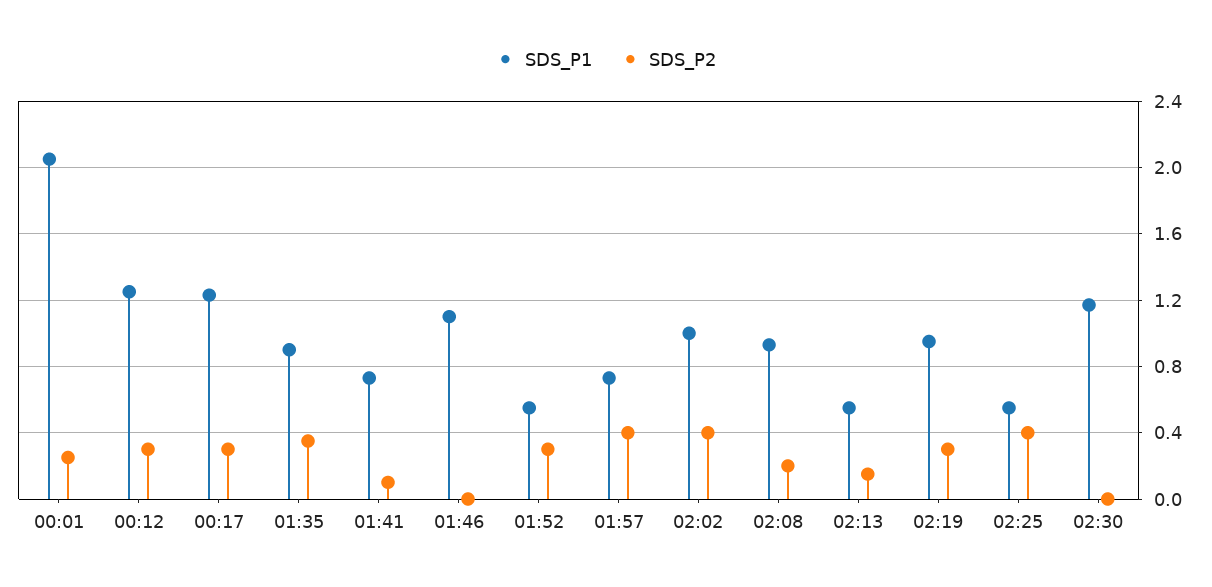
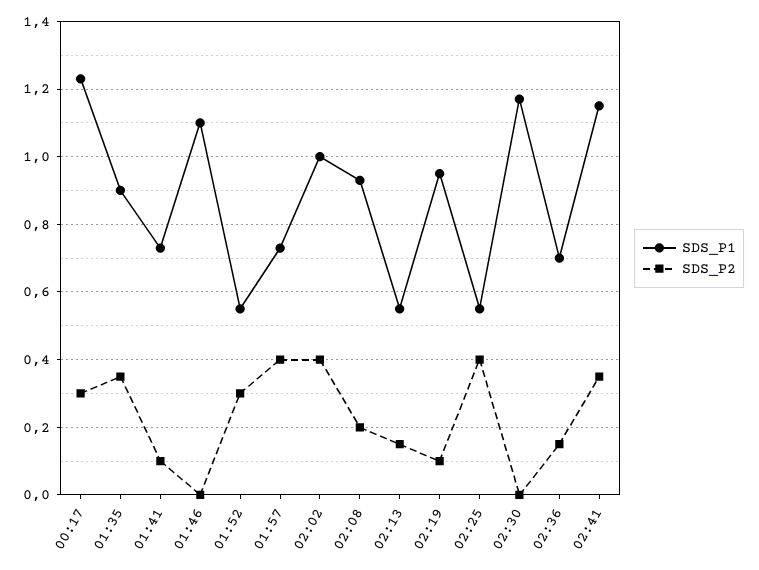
SDS_P1, 00:01: 2.05 -> none
SDS_P2, 00:01: 0.25 -> none
SDS_P1, 00:12: 1.25 -> none
SDS_P2, 00:12: 0.3 -> none
SDS_P2, 02:19: 0.3 -> 0.1
SDS_P1, 02:36: none -> 0.7
SDS_P2, 02:36: none -> 0.15
SDS_P1, 02:41: none -> 1.15
SDS_P2, 02:41: none -> 0.35

